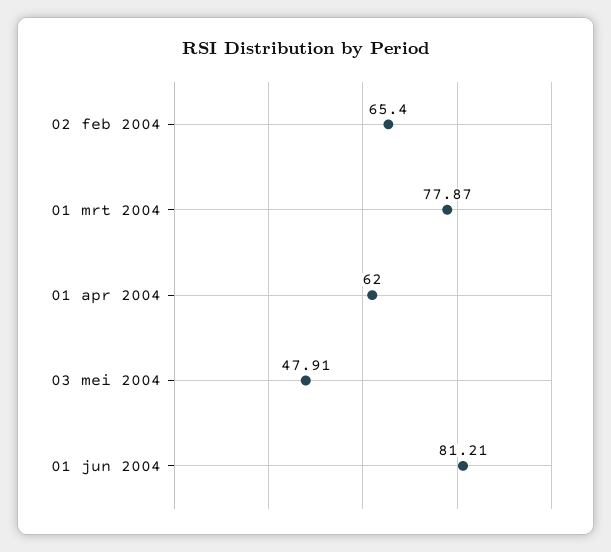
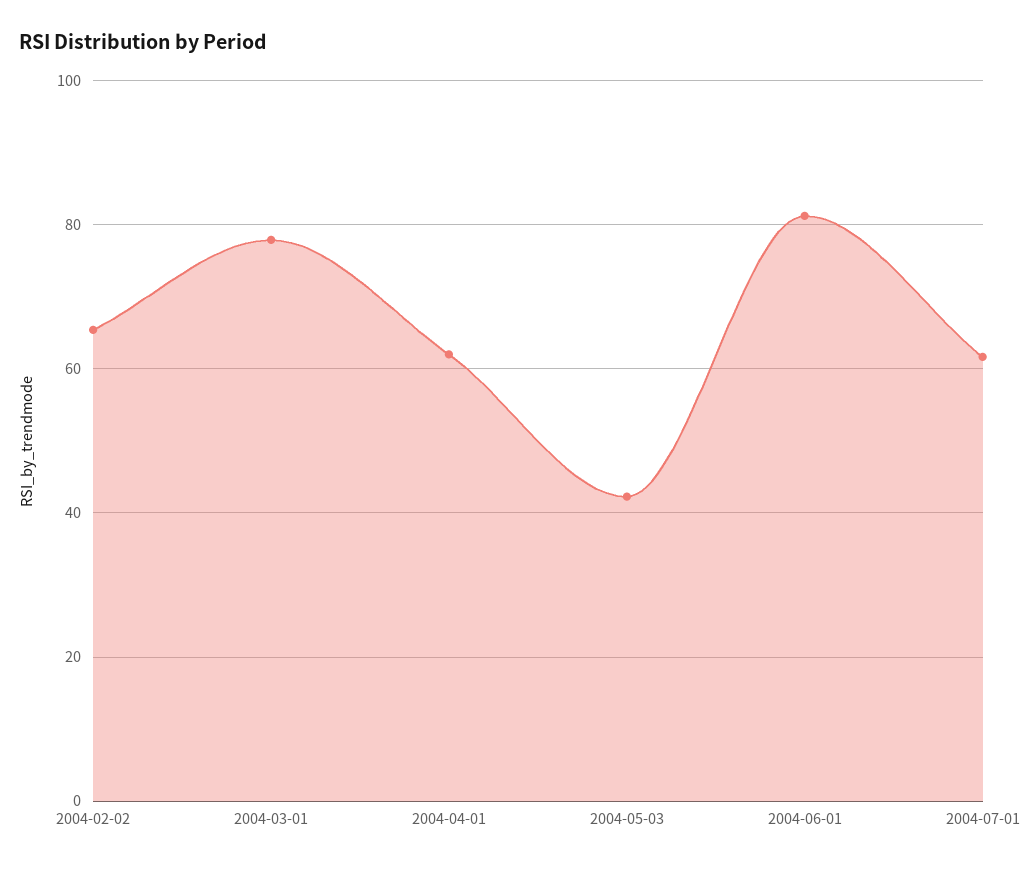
03 mei 2004: 47.91 -> 42
2004-07-01: none -> 62

